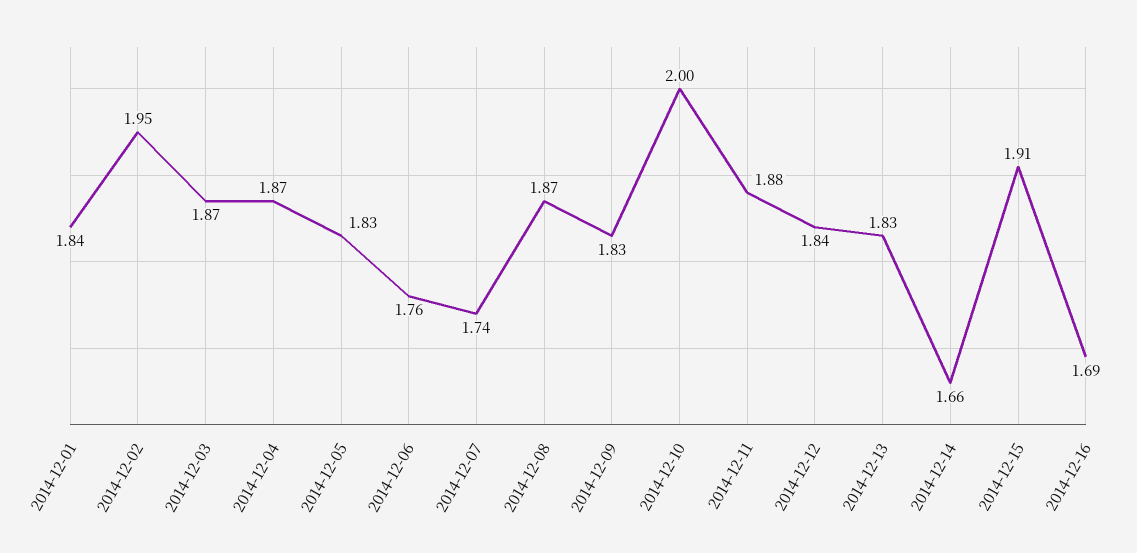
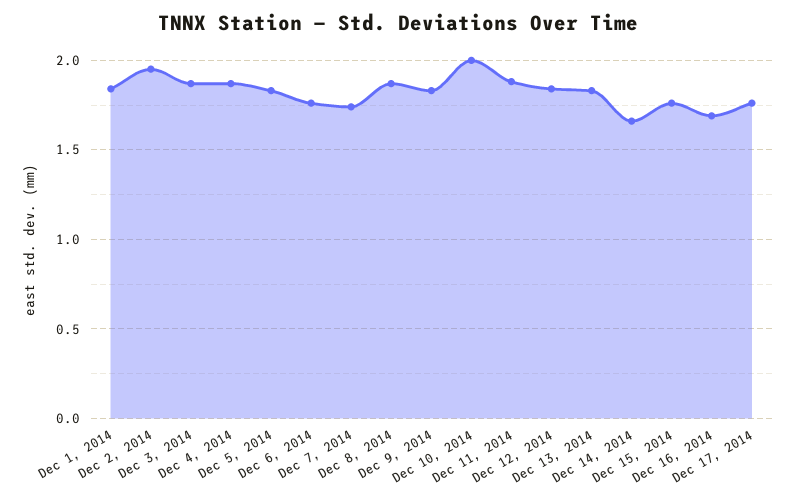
2014-12-15: 1.91 -> 1.75
Dec 17, 2014: none -> 1.75

